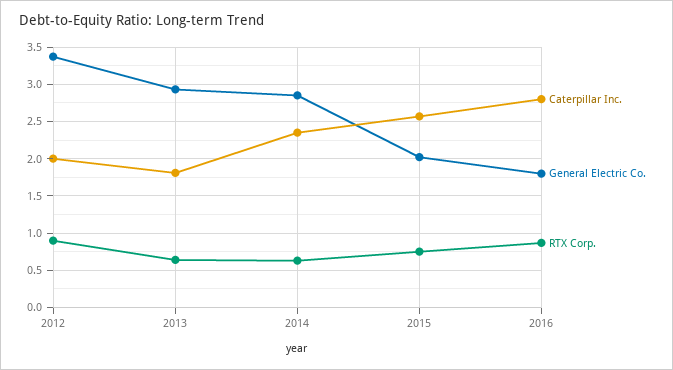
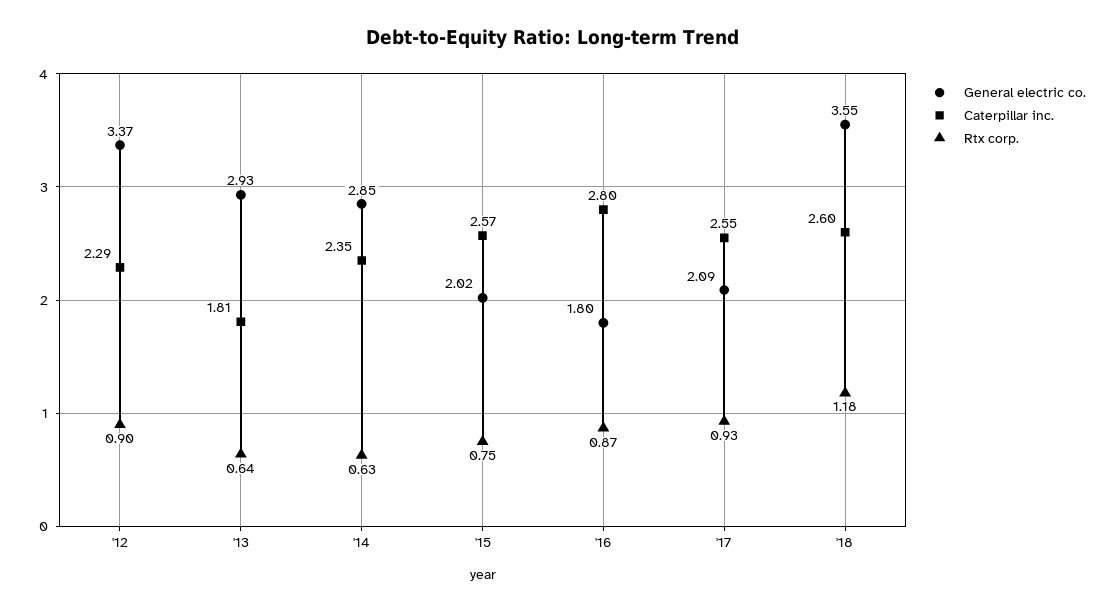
Caterpillar Inc., 2012: 2 -> 2.29
General Electric Co., '17: none -> 2.09
Caterpillar Inc., '17: none -> 2.55
RTX Corp., '17: none -> 0.93
General Electric Co., '18: none -> 3.55
Caterpillar Inc., '18: none -> 2.6
RTX Corp., '18: none -> 1.18

